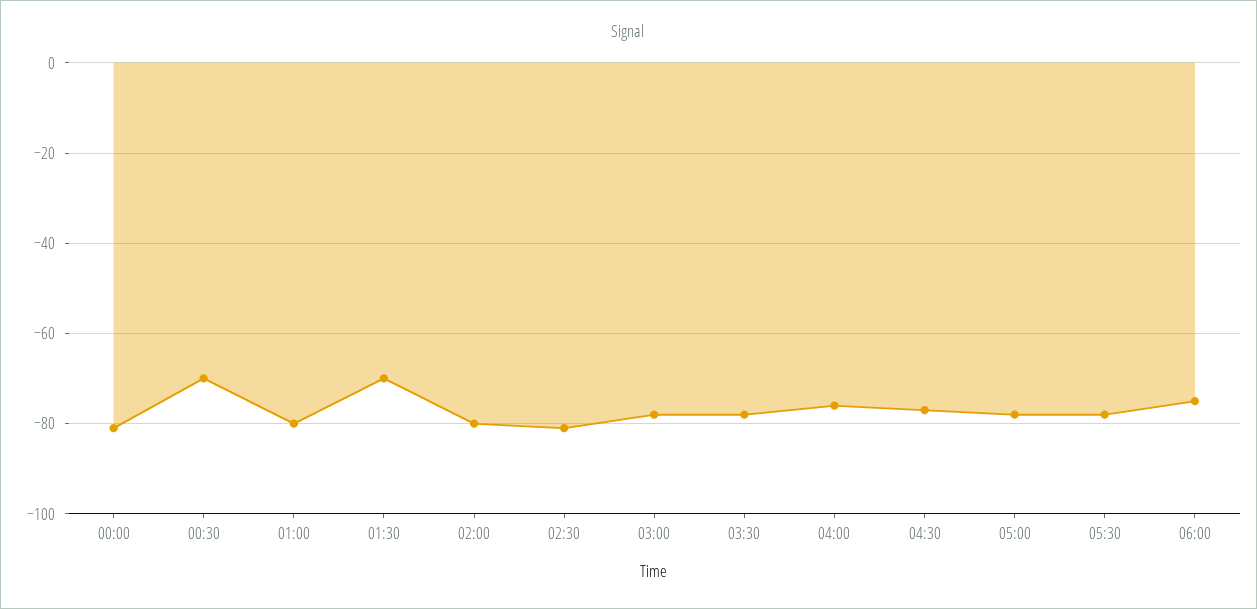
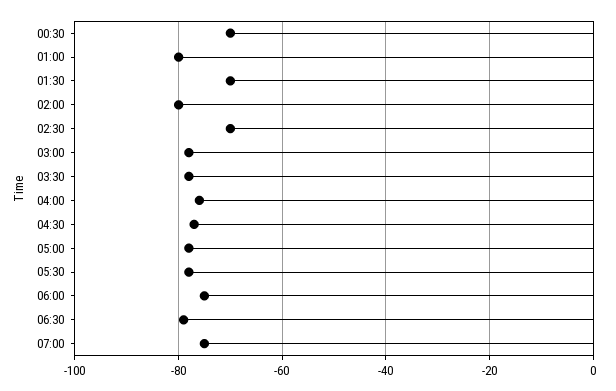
00:00: -80 -> none
02:30: -80 -> -70
06:30: none -> -80
07:00: none -> -75

